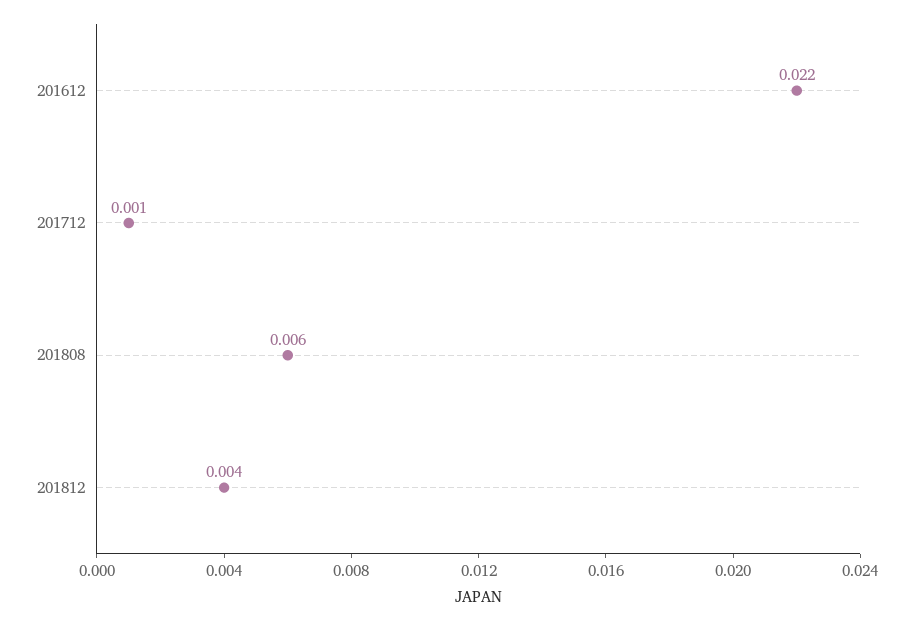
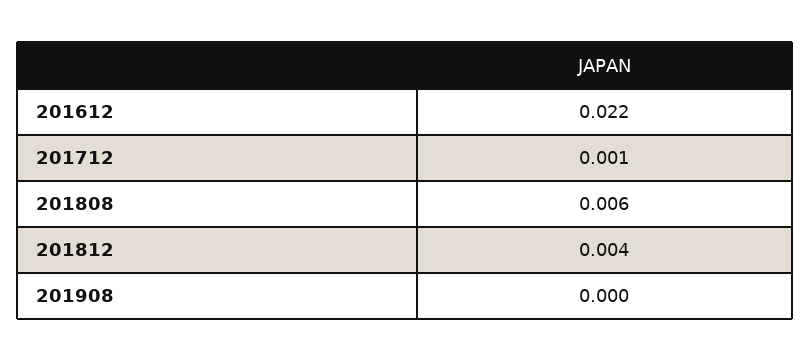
201908: none -> 0

